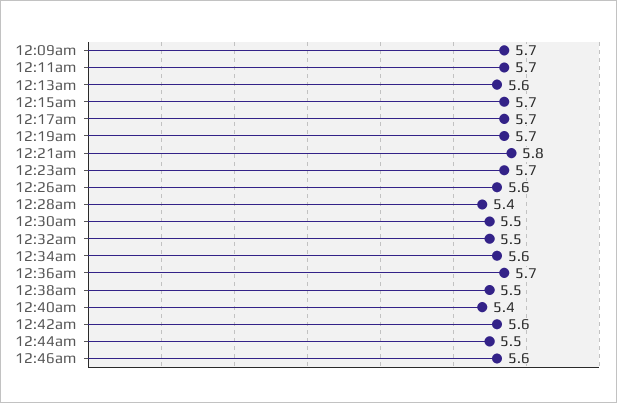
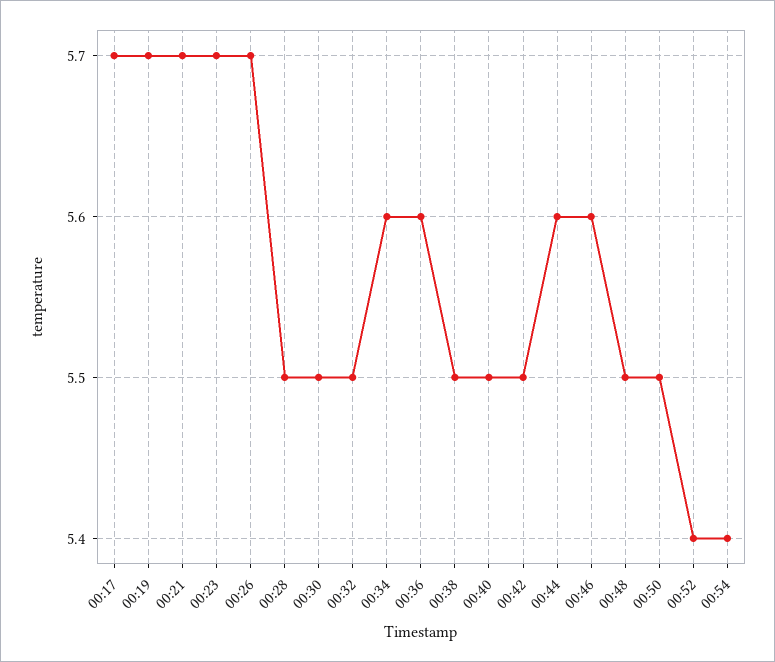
12:09am: 5.7 -> none
12:11am: 5.7 -> none
12:13am: 5.6 -> none
12:15am: 5.7 -> none
12:21am: 5.8 -> 5.7
12:26am: 5.6 -> 5.7
12:28am: 5.4 -> 5.5
12:36am: 5.7 -> 5.6
12:40am: 5.4 -> 5.5
12:42am: 5.6 -> 5.5
12:44am: 5.5 -> 5.6
00:48: none -> 5.5
00:50: none -> 5.5
00:52: none -> 5.4
00:54: none -> 5.4

